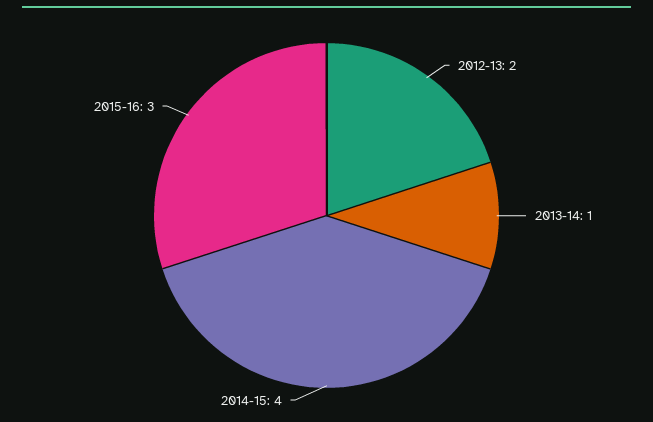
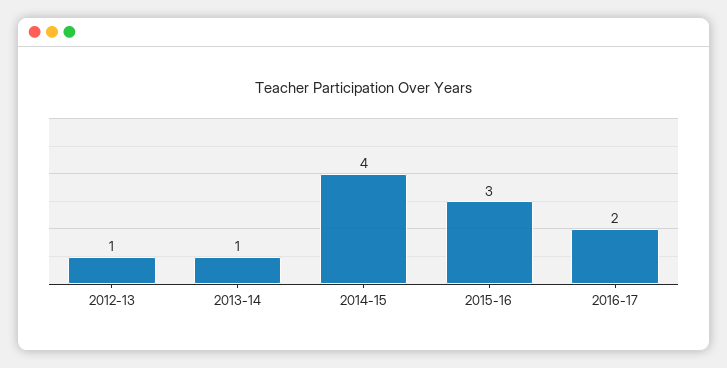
2012-13: 2 -> 1
2016-17: none -> 2

